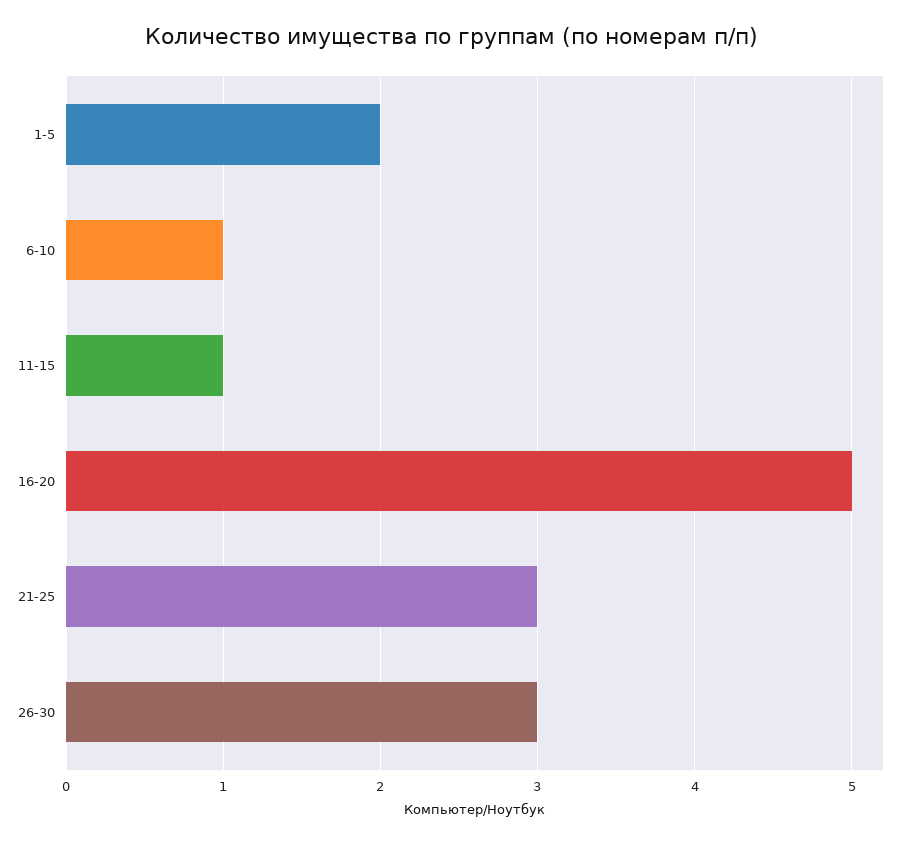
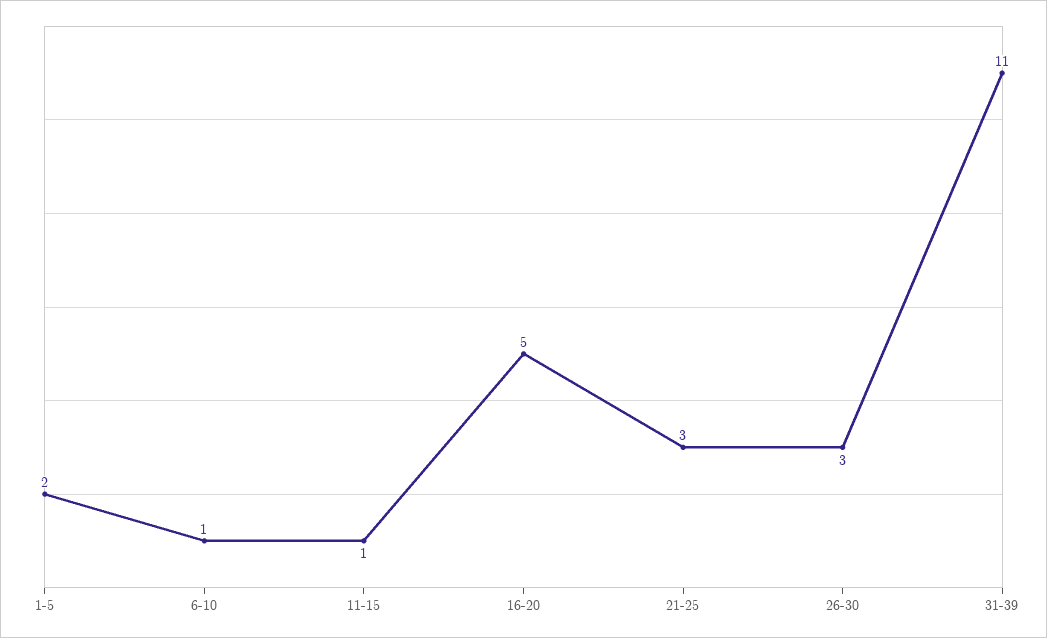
31-39: none -> 11

